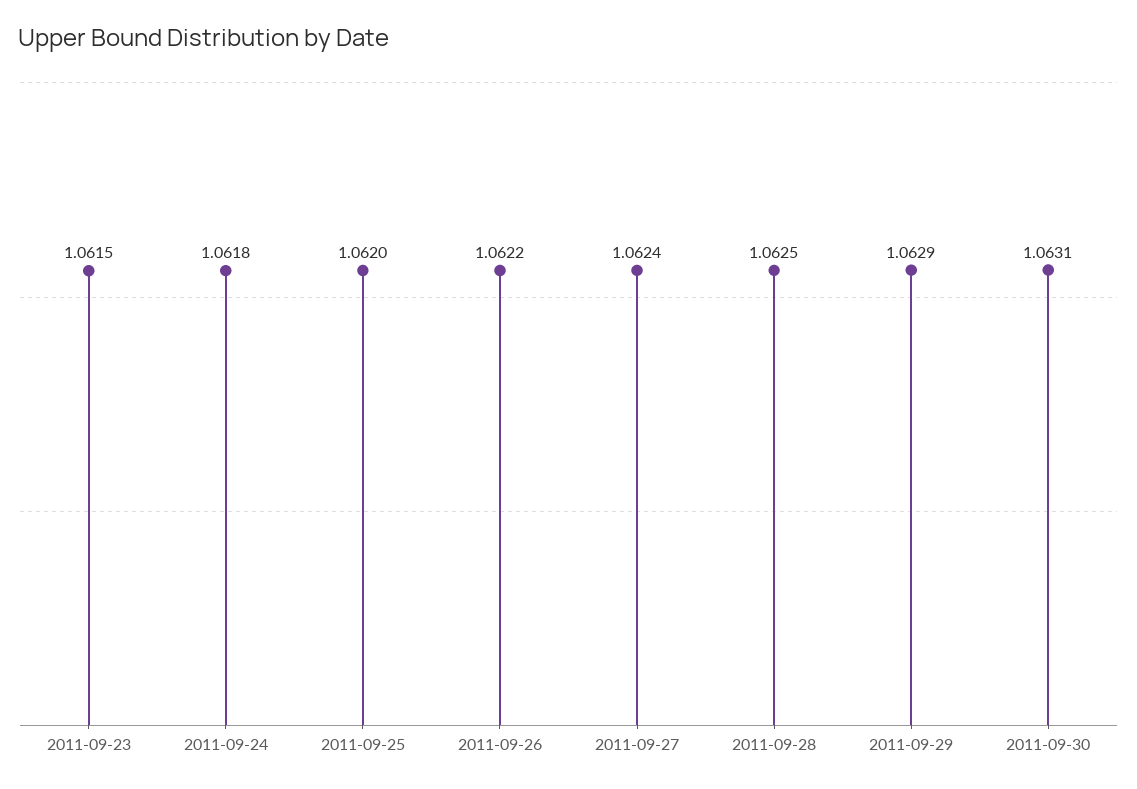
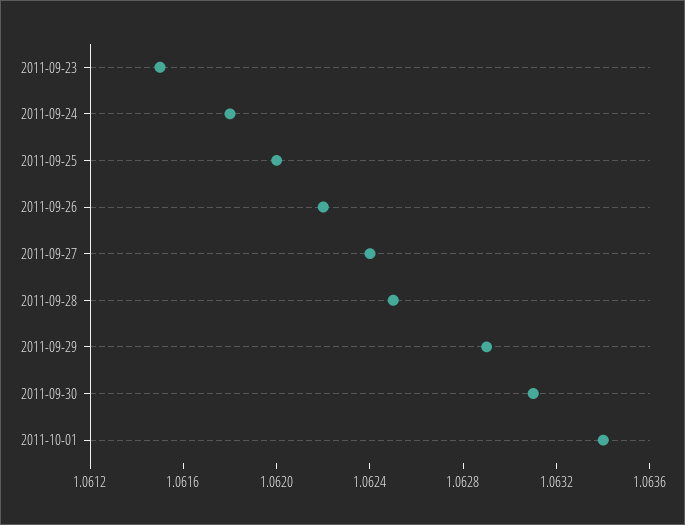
2011-10-01: none -> 1.0634

